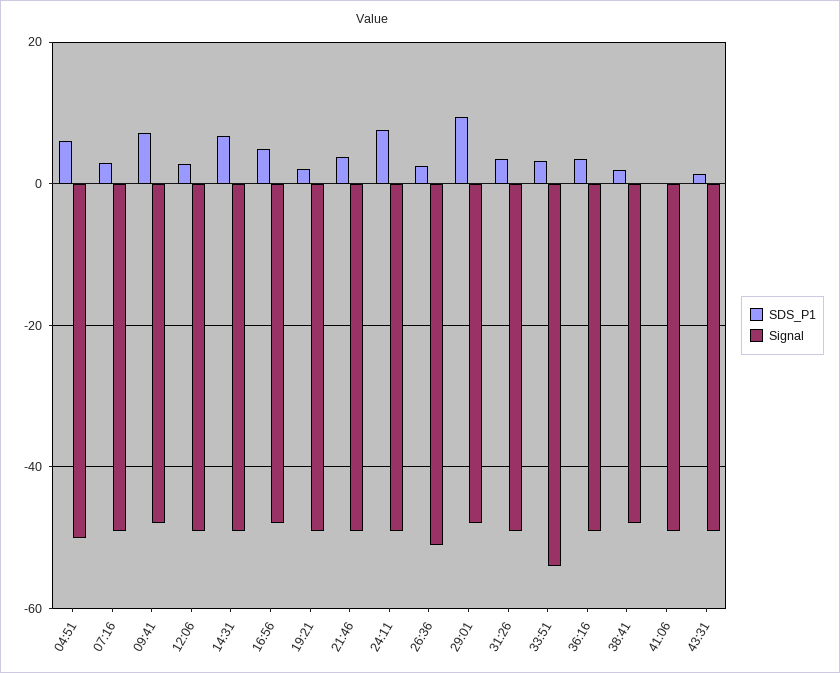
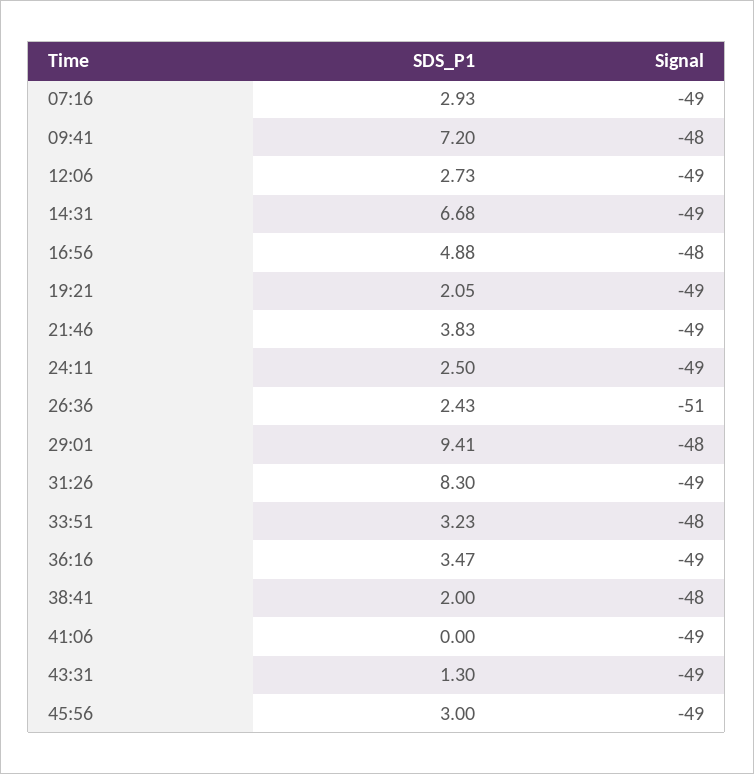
SDS_P1, 04:51: 6 -> none
Signal, 04:51: -50 -> none
SDS_P1, 24:11: 8 -> 2.5
SDS_P1, 31:26: 4 -> 8.3
Signal, 33:51: -54 -> -48
SDS_P1, 45:56: none -> 3
Signal, 45:56: none -> -49

